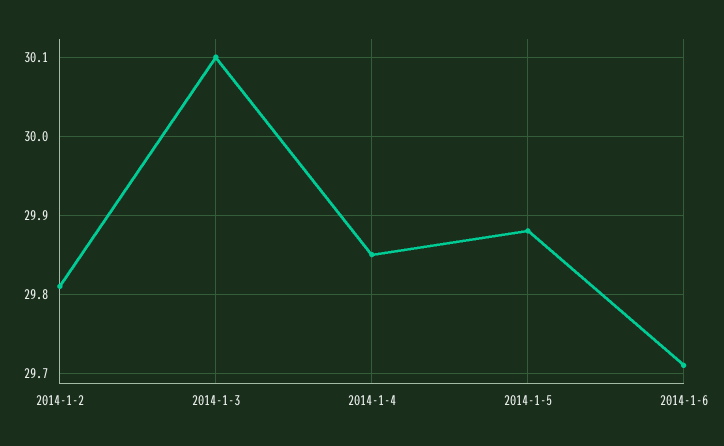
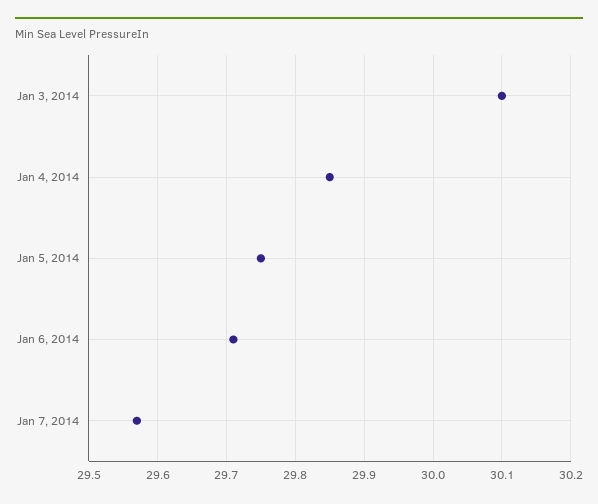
2014-1-2: 29.81 -> none
2014-1-5: 29.88 -> 29.75
Jan 7, 2014: none -> 29.57

